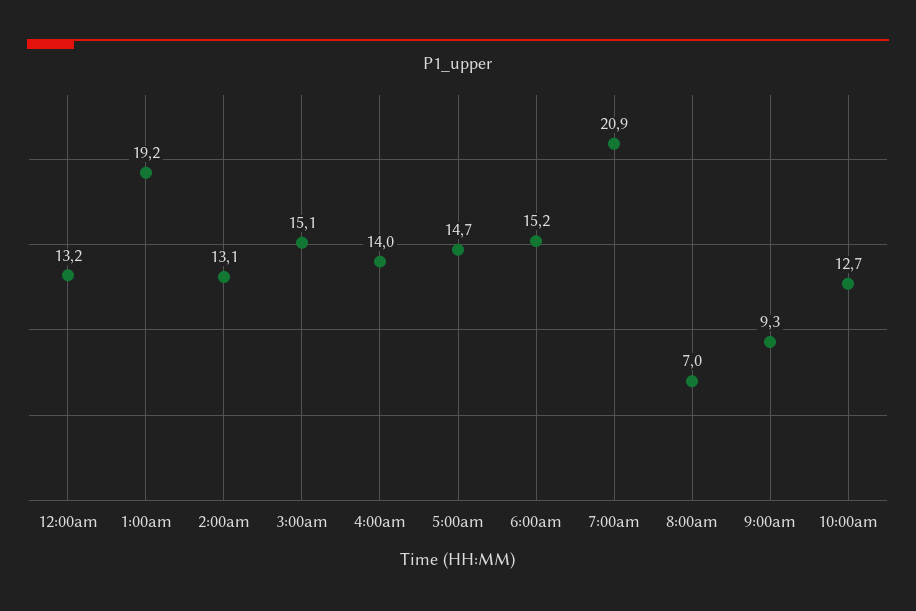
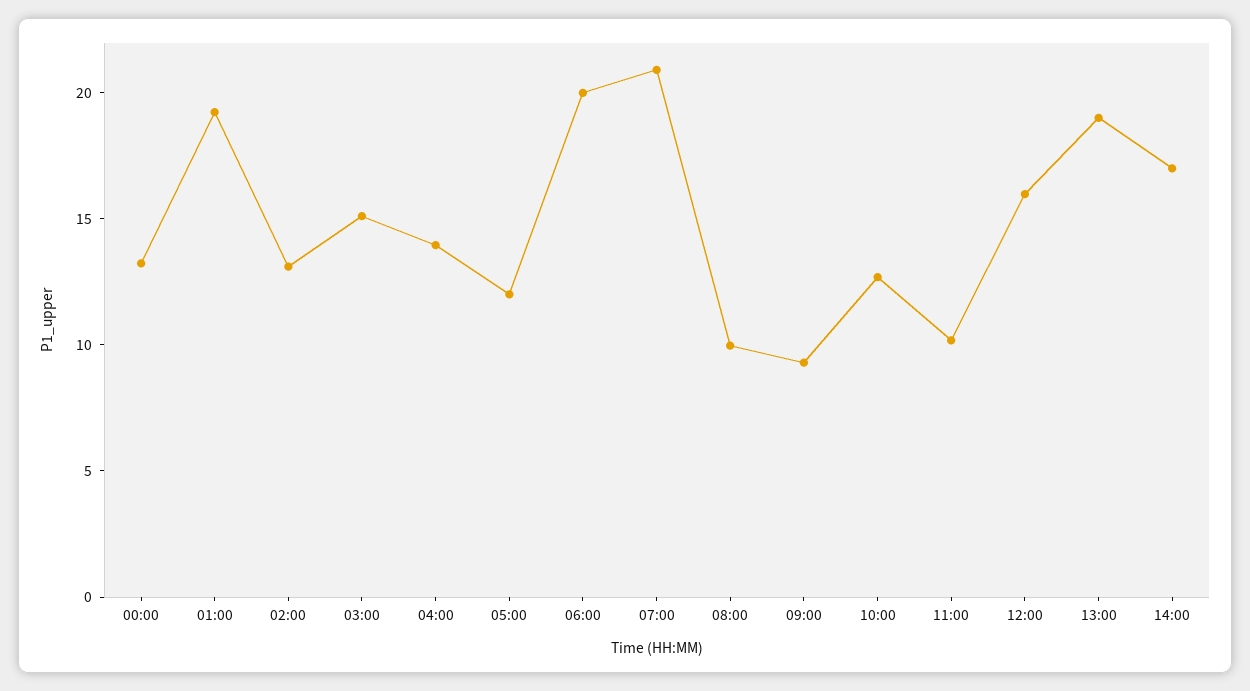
5:00am: 14.7 -> 12
6:00am: 15.2 -> 20
8:00am: 7 -> 10
11:00: none -> 10
12:00: none -> 16
13:00: none -> 19
14:00: none -> 17

